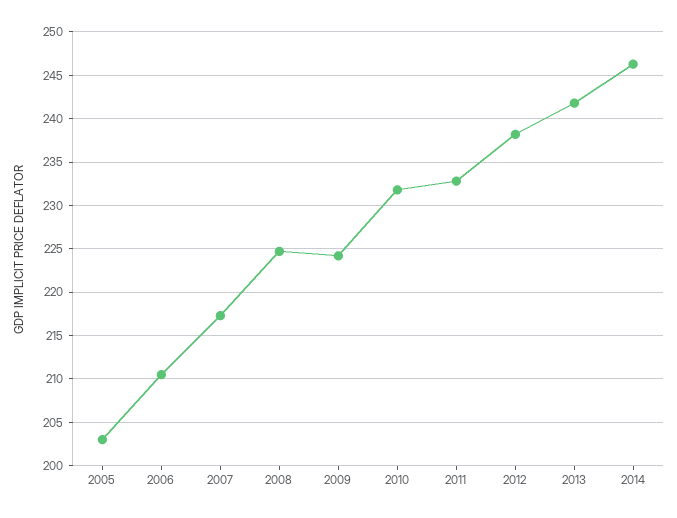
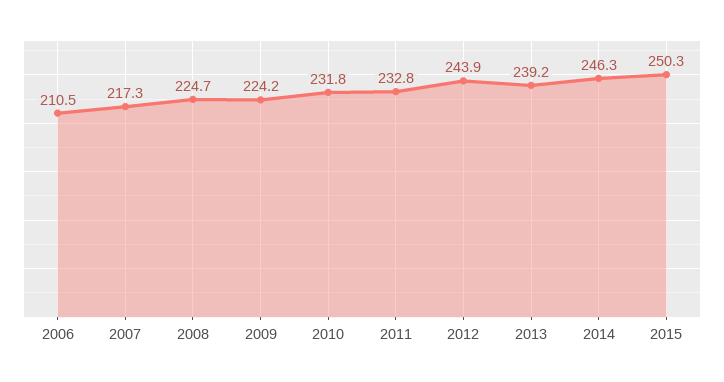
2005: 203 -> none
2012: 238 -> 243.9
2013: 242 -> 239.2
2015: none -> 250.3

